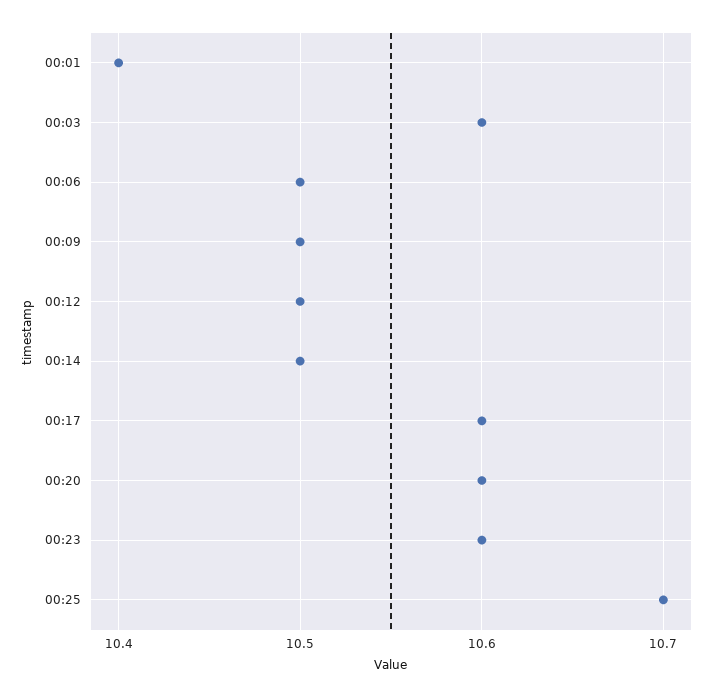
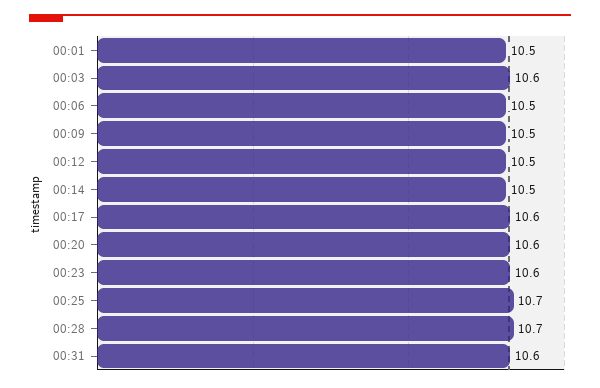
00:01: 10.4 -> 10.5
00:28: none -> 10.7
00:31: none -> 10.6

